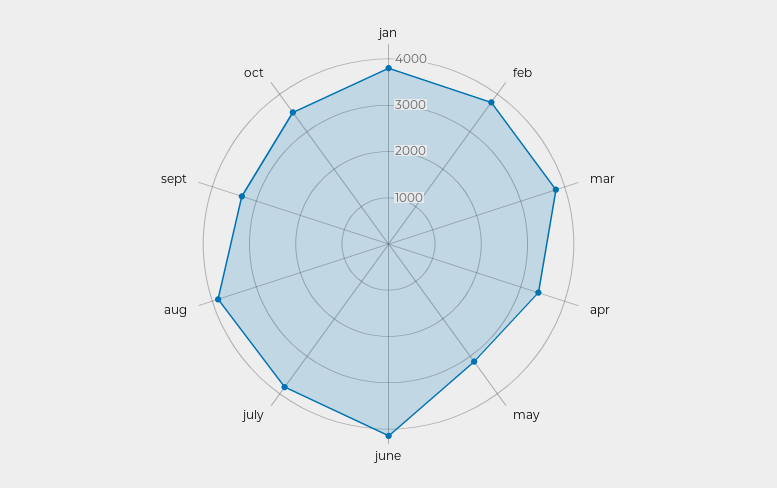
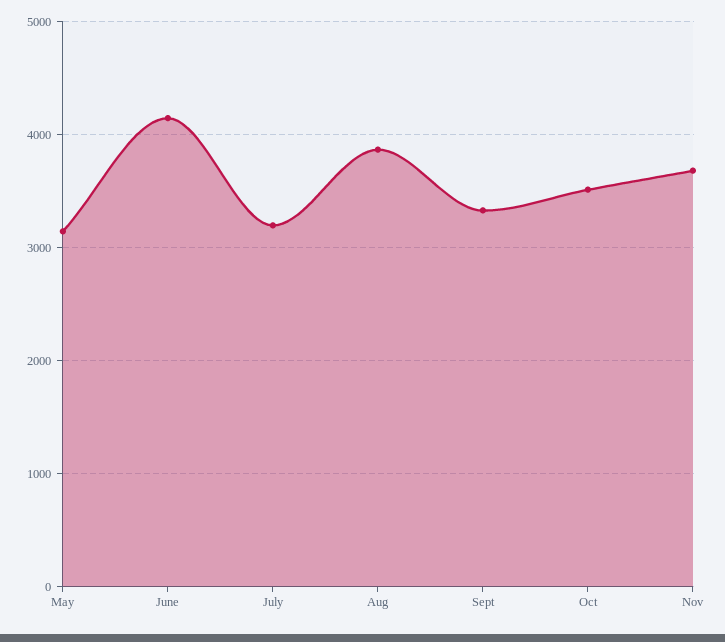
jan: 3800 -> none
feb: 3800 -> none
mar: 3800 -> none
apr: 3400 -> none
july: 3800 -> 3200
Nov: none -> 3700

